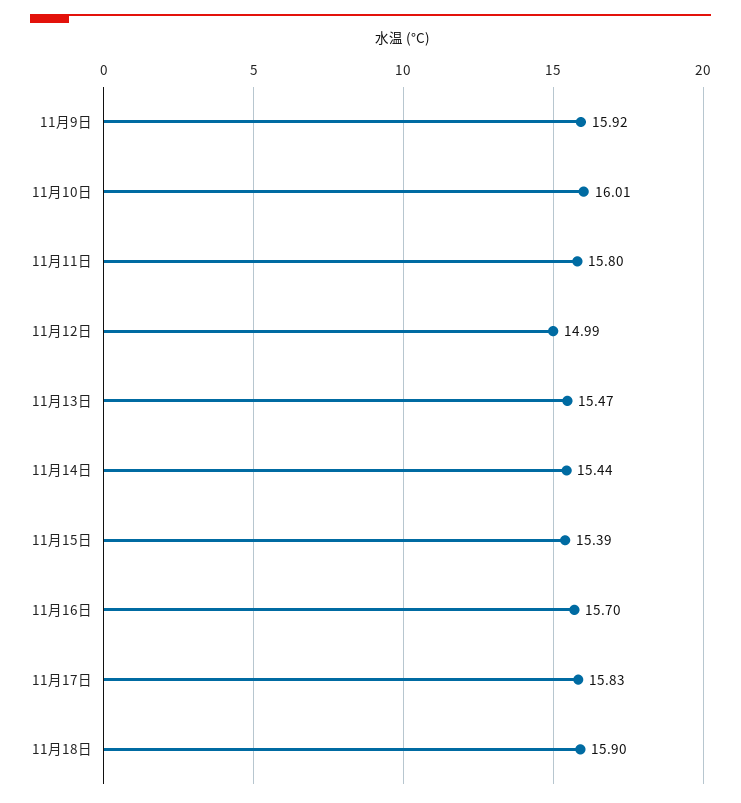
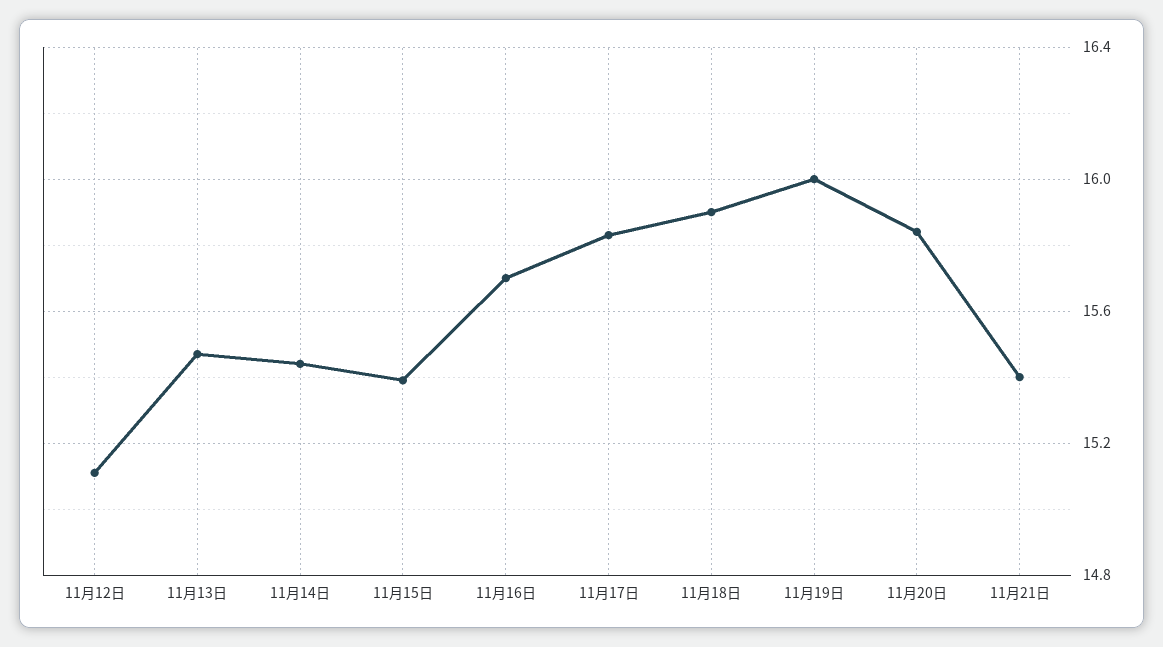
11月9日: 15.92 -> none
11月10日: 16.01 -> none
11月11日: 15.8 -> none
11月12日: 14.99 -> 15.1
11月19日: none -> 16
11月20日: none -> 15.85
11月21日: none -> 15.4

